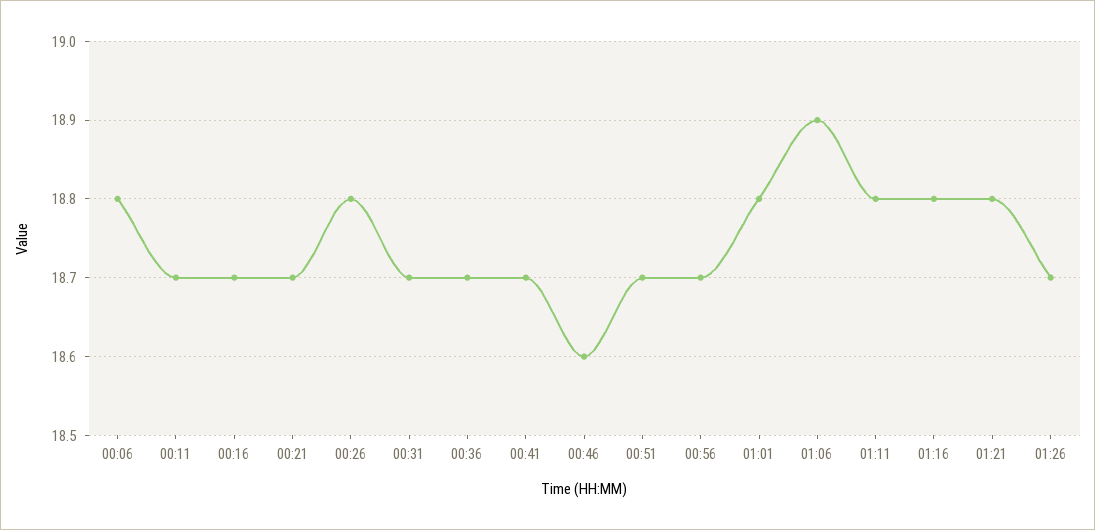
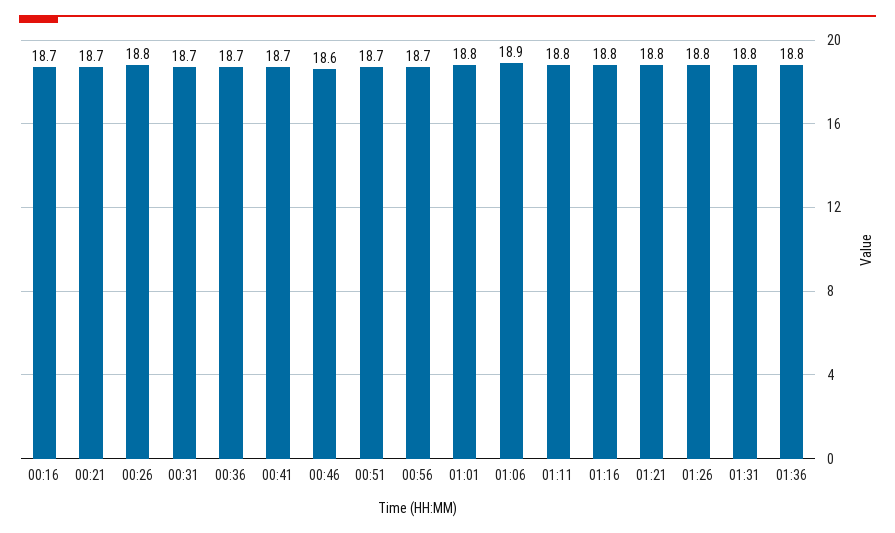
00:06: 18.8 -> none
00:11: 18.7 -> none
01:26: 18.7 -> 18.8
01:31: none -> 18.8
01:36: none -> 18.8

